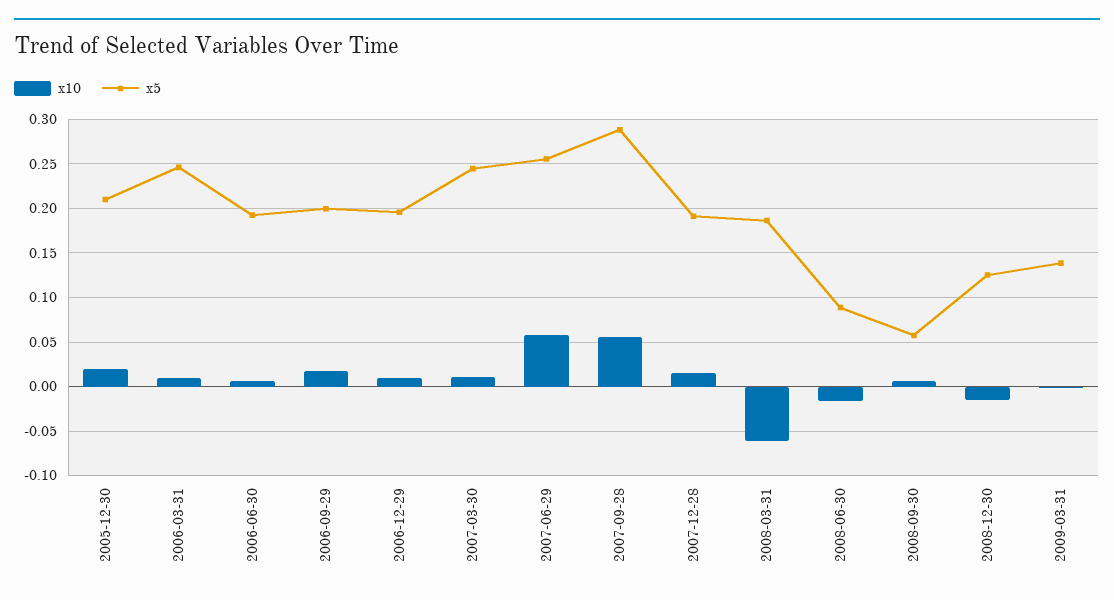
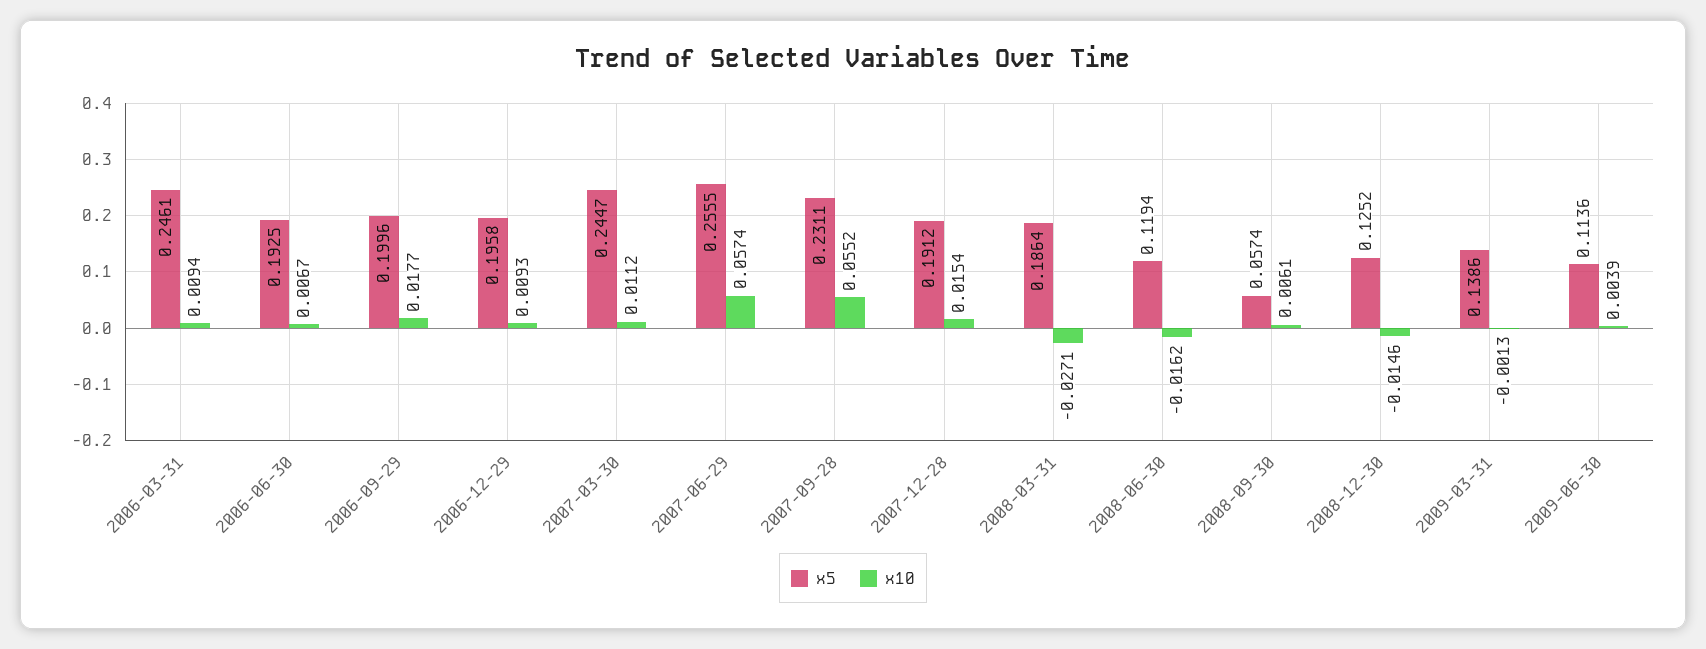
x10, 2005-12-30: 0.02 -> none
x5, 2005-12-30: 0.21 -> none
x5, 2007-09-28: 0.29 -> 0.2311
x10, 2008-03-31: -0.06 -> -0.0271
x5, 2008-06-30: 0.09 -> 0.1194
x5, 2009-06-30: none -> 0.1136
x10, 2009-06-30: none -> 0.0039

